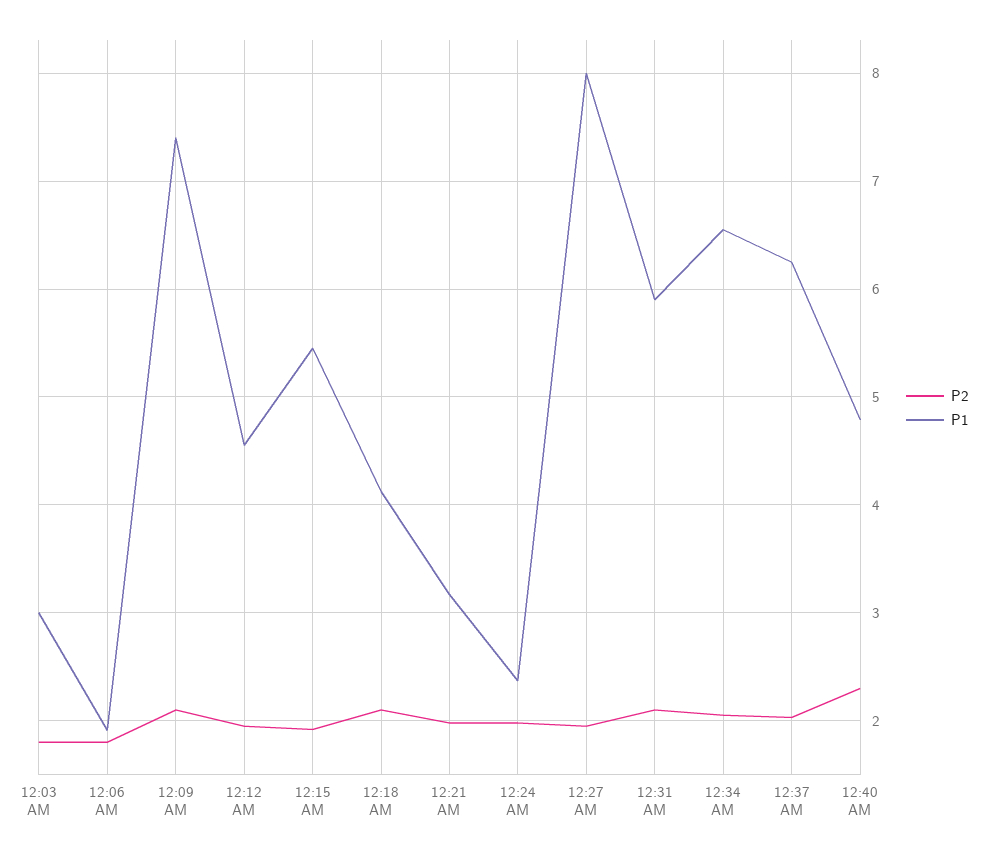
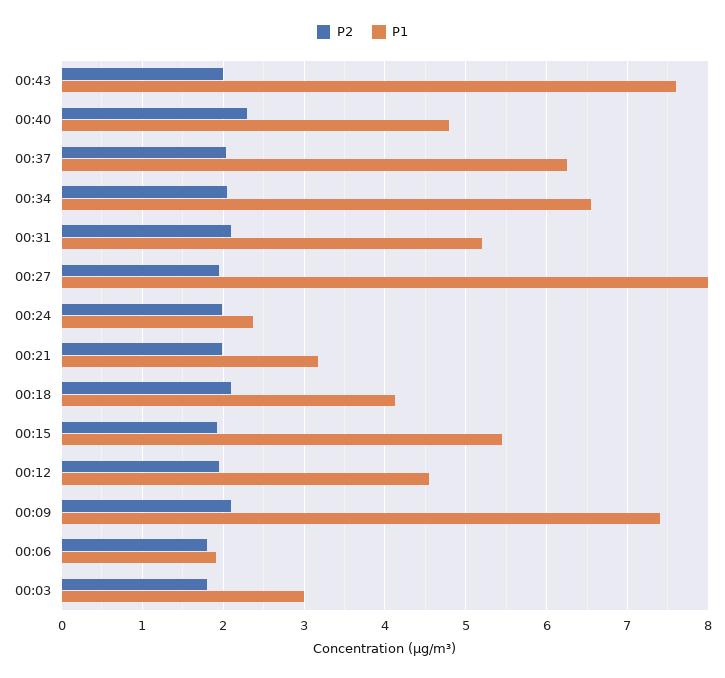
P1, 12:31 AM: 5.9 -> 5.2
P2, 00:43: none -> 2
P1, 00:43: none -> 7.6

